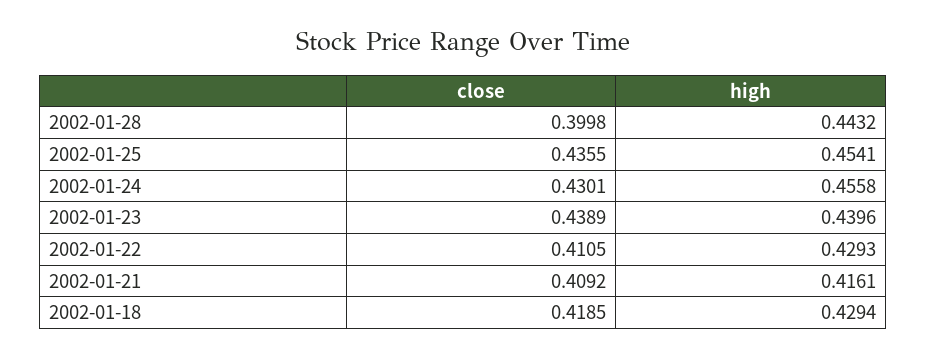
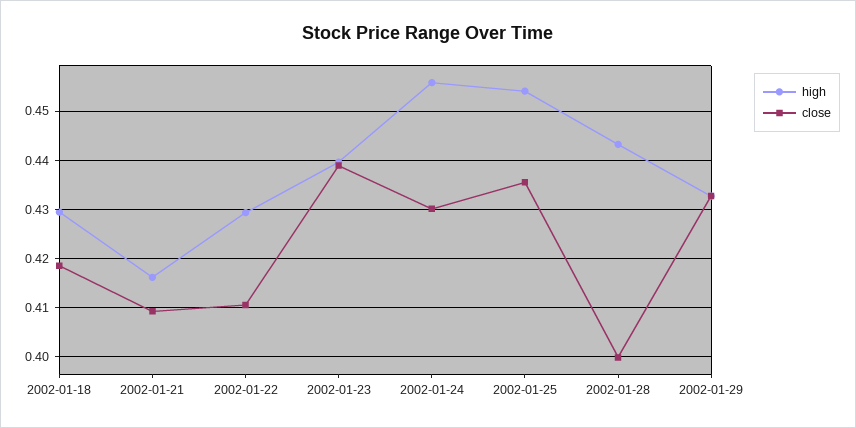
high, 2002-01-29: none -> 0.432
close, 2002-01-29: none -> 0.432

